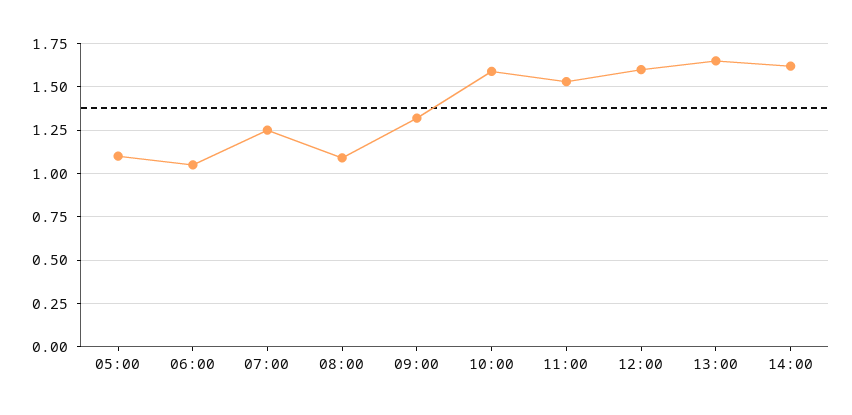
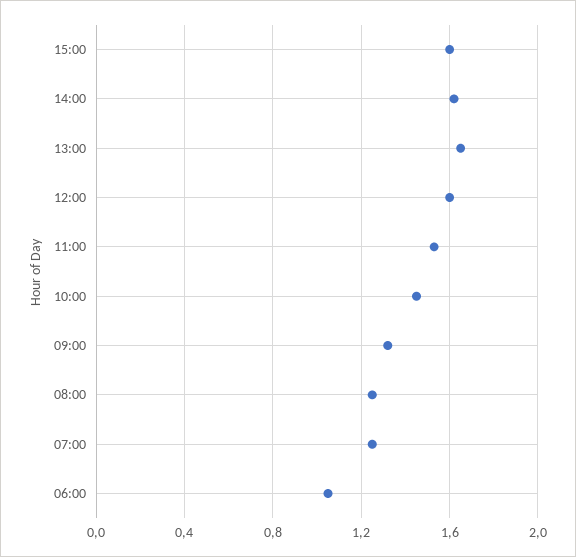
05:00: 1.1 -> none
08:00: 1.1 -> 1.25
10:00: 1.6 -> 1.45
15:00: none -> 1.6

